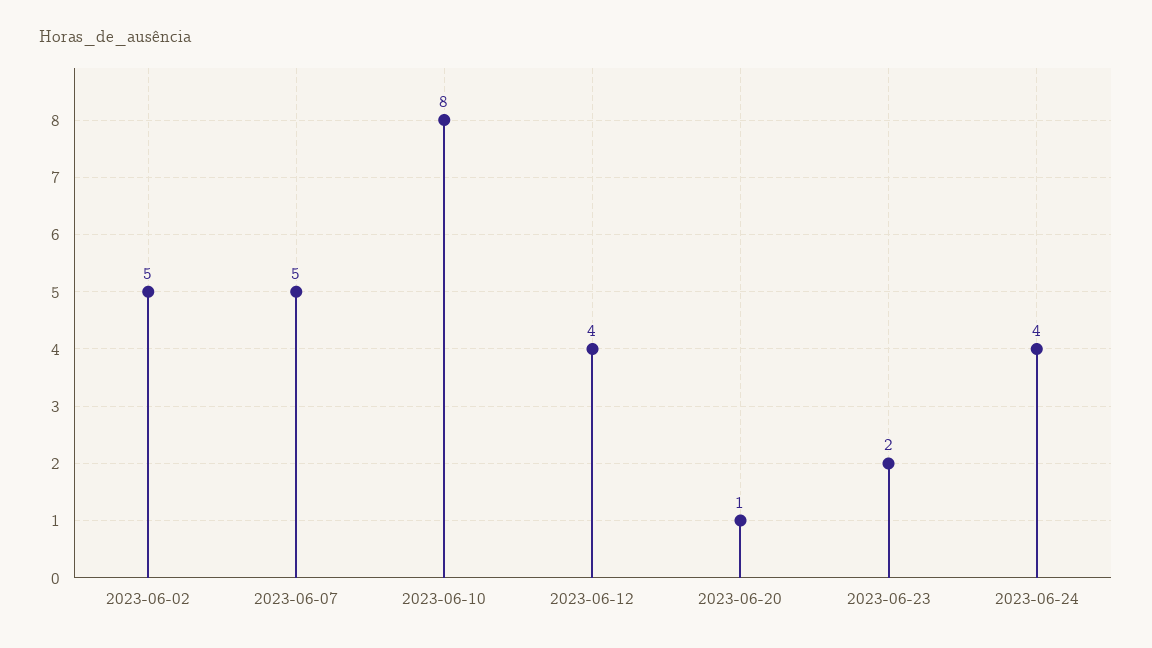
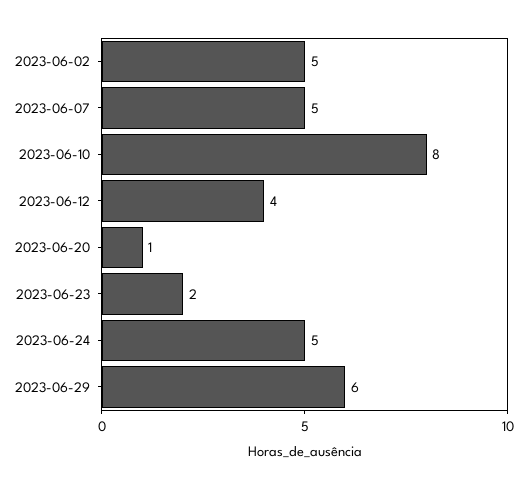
2023-06-24: 4 -> 5
2023-06-29: none -> 6

